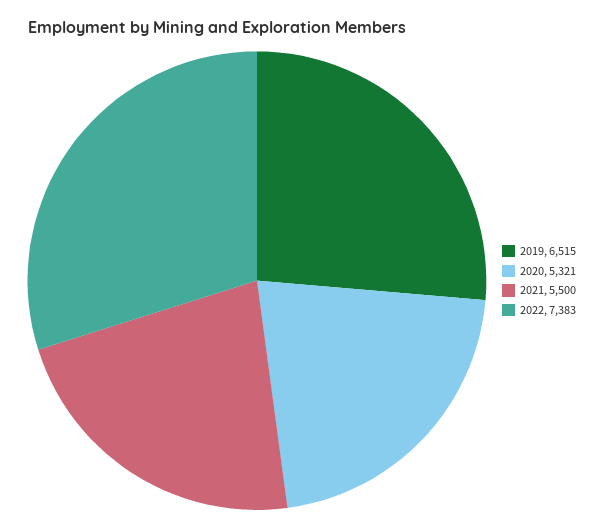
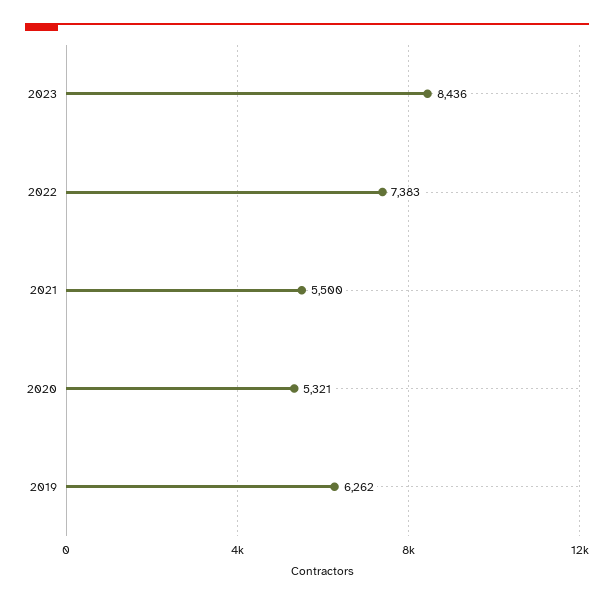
2019: 6515 -> 6262
2023: none -> 8436

